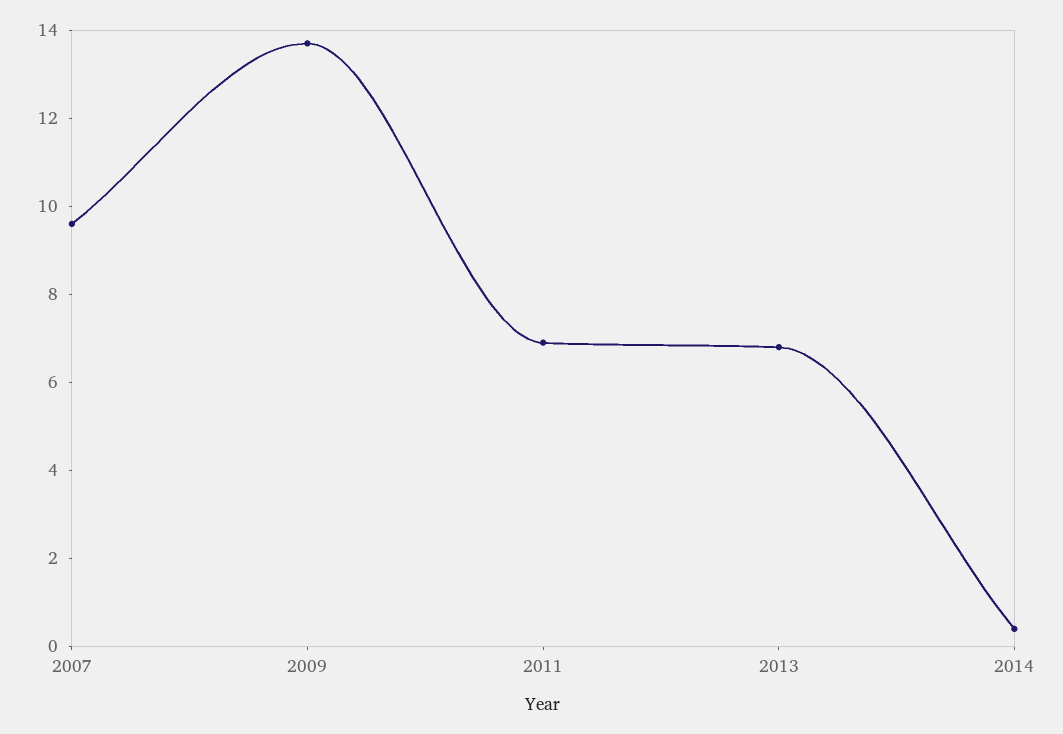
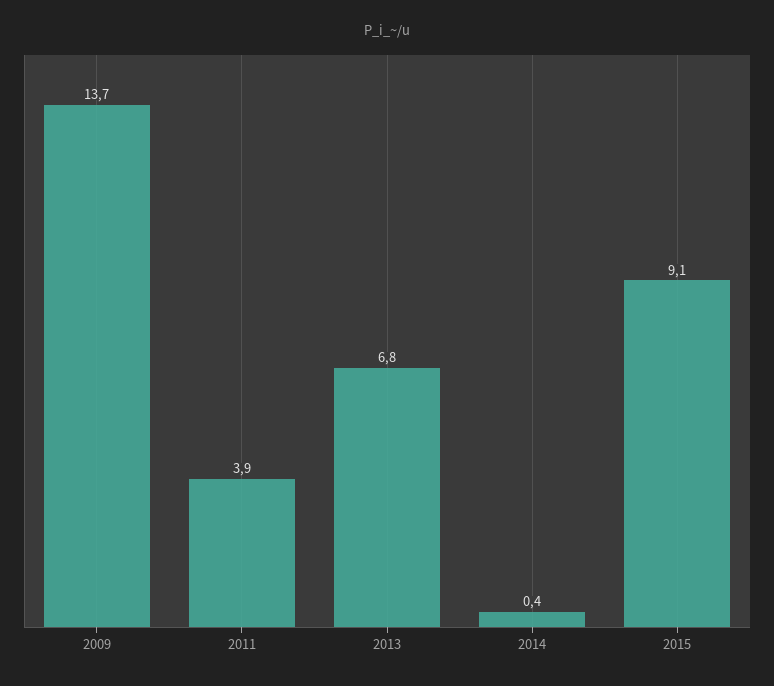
2007: 9.5 -> none
2011: 7 -> 3.9
2015: none -> 9.1

